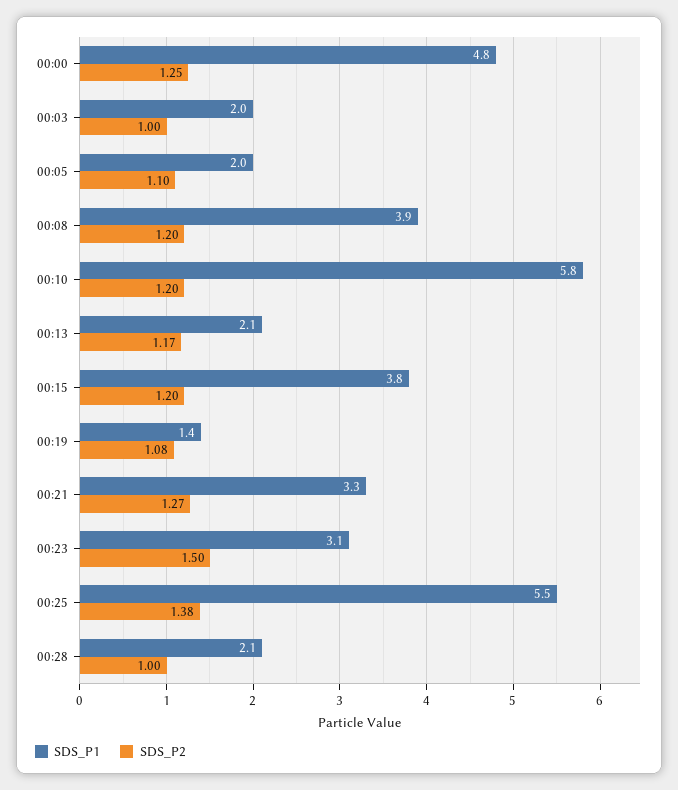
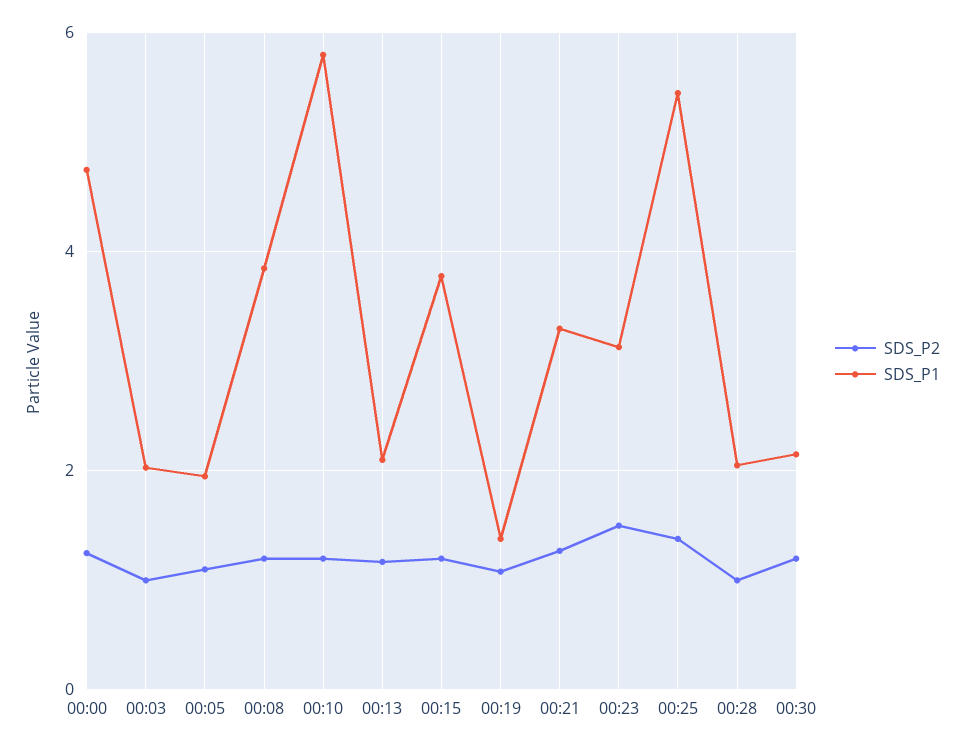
SDS_P2, 00:30: none -> 1.2
SDS_P1, 00:30: none -> 2.2

